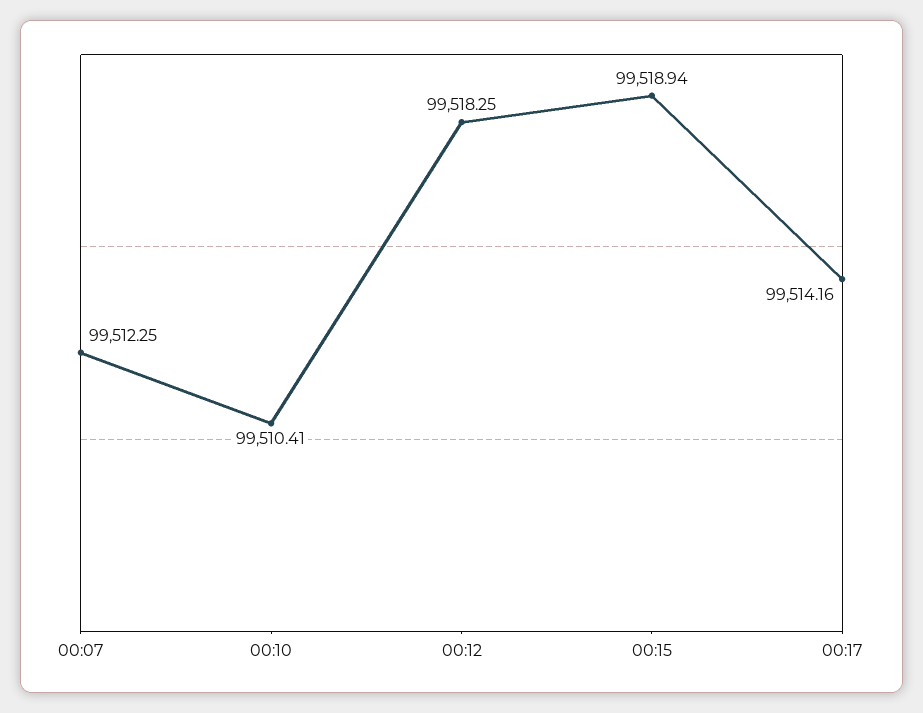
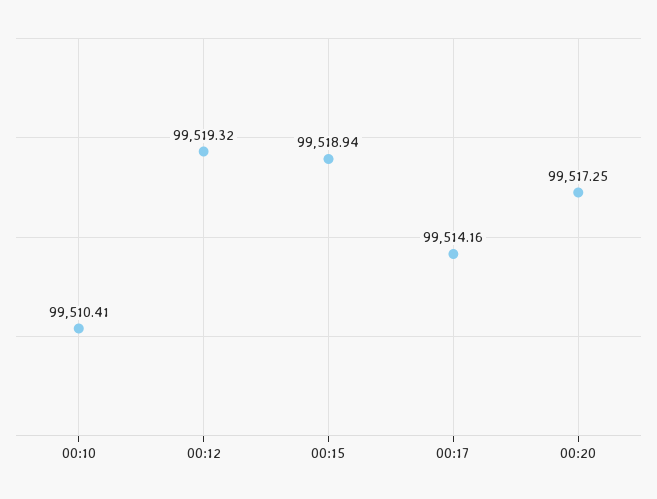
00:07: 99512.25 -> none
00:12: 99518.25 -> 99519.32
00:20: none -> 99517.25

